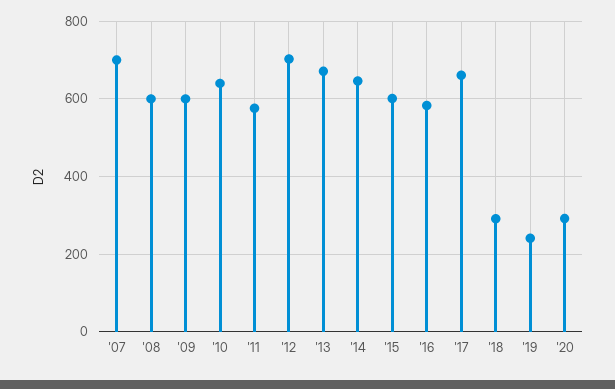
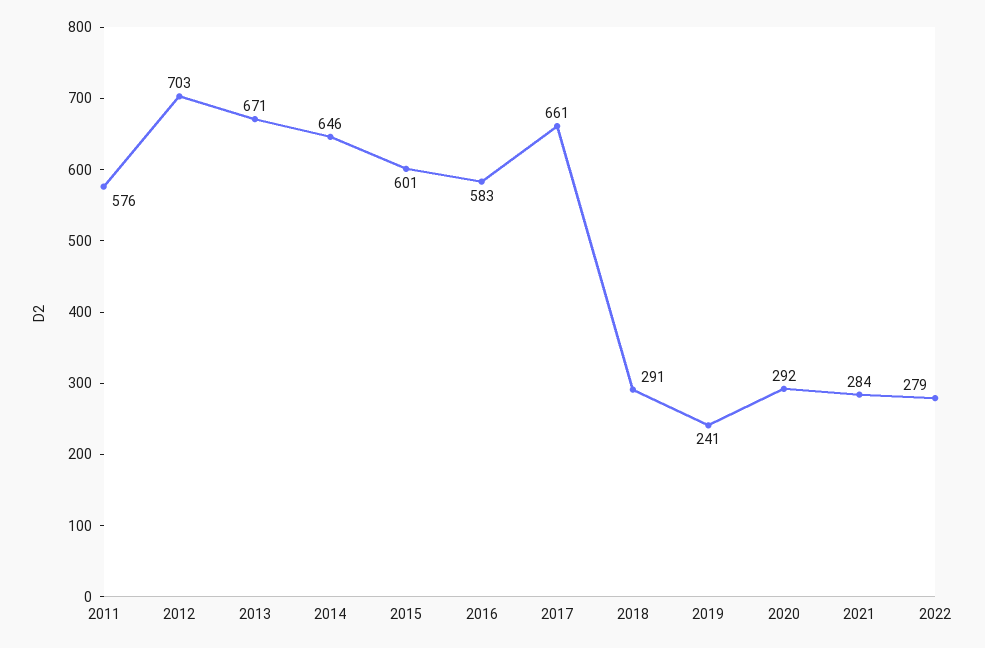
'07: 700 -> none
'08: 600 -> none
'09: 600 -> none
'10: 640 -> none
2021: none -> 284
2022: none -> 279

